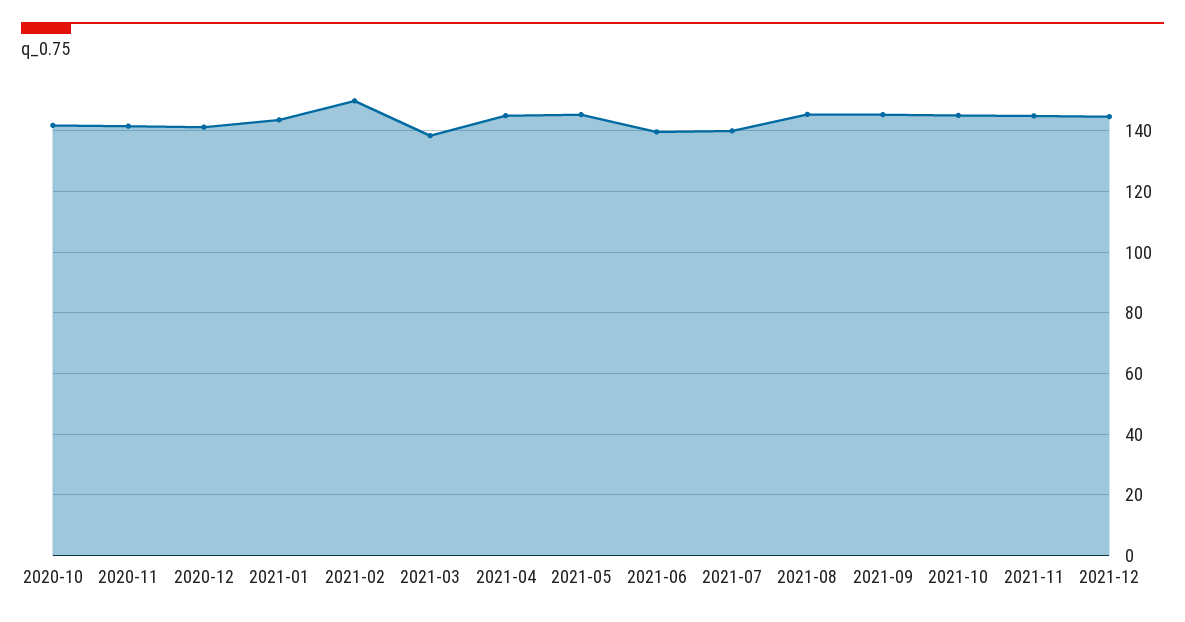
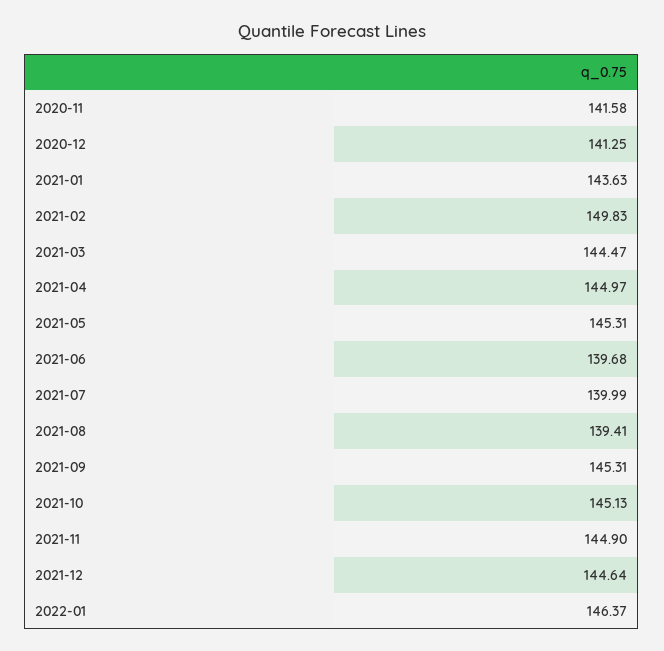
2020-10: 142 -> none
2021-03: 138 -> 144.47
2021-08: 146 -> 139.41
2022-01: none -> 146.37

